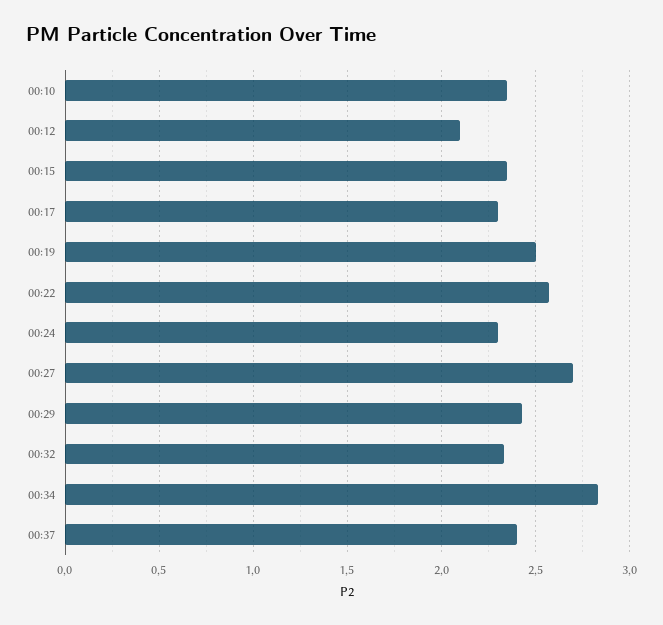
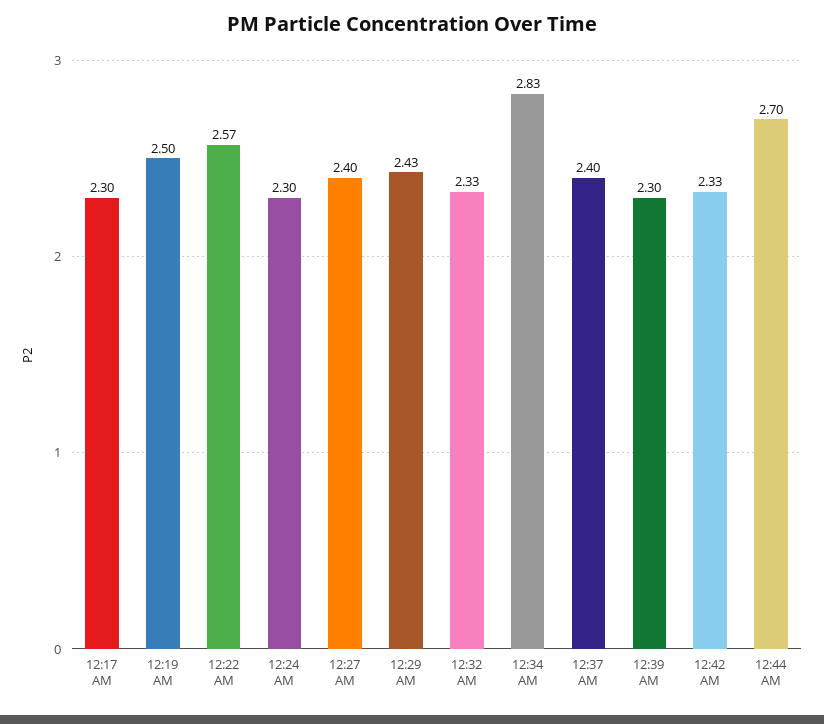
00:10: 2.35 -> none
00:12: 2.1 -> none
00:15: 2.35 -> none
00:27: 2.7 -> 2.4
12:39 AM: none -> 2.3
12:42 AM: none -> 2.33
12:44 AM: none -> 2.7

